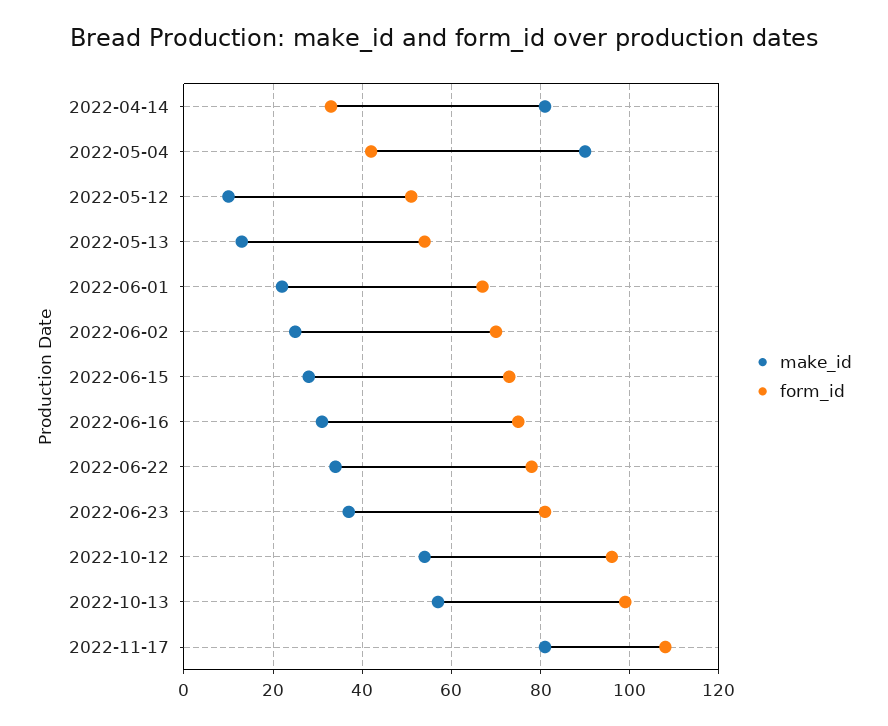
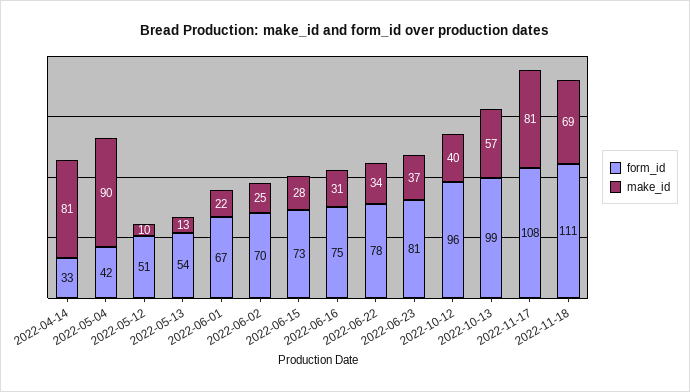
make_id, 2022-10-12: 55 -> 40
form_id, 2022-11-18: none -> 111
make_id, 2022-11-18: none -> 69

